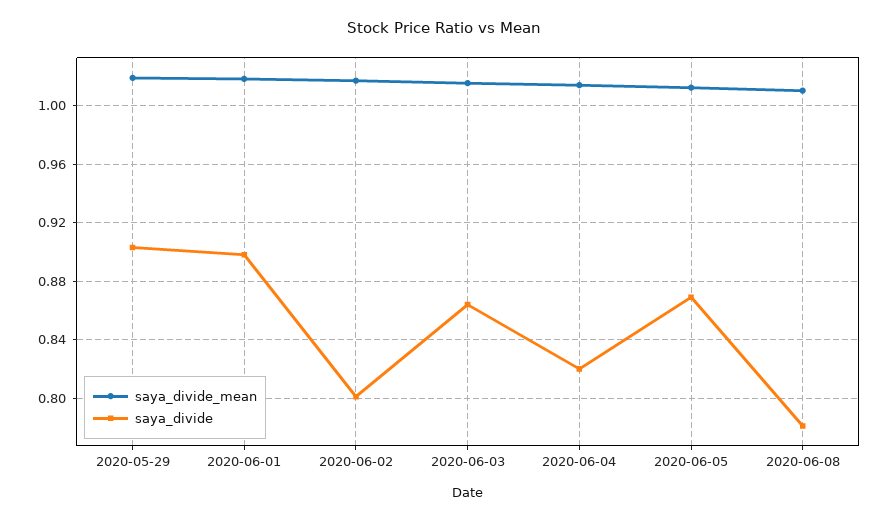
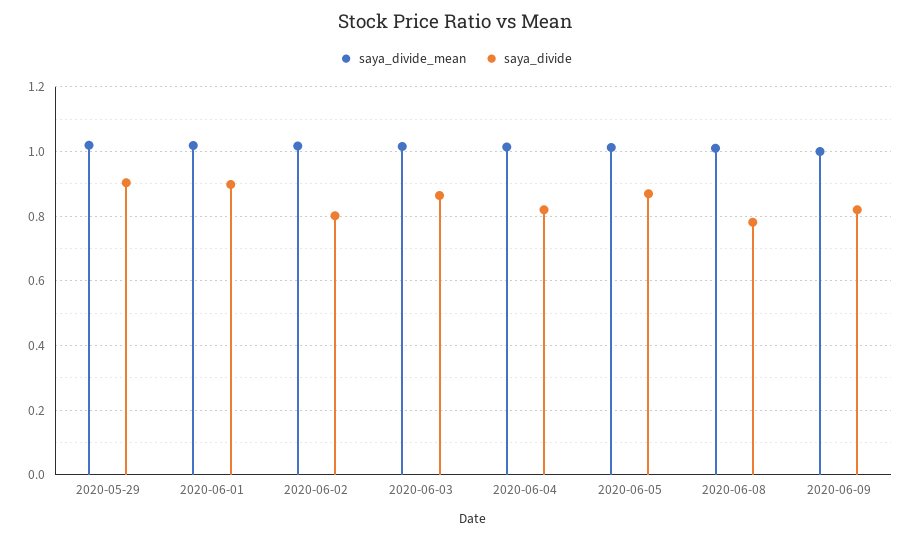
saya_divide_mean, 2020-06-09: none -> 1
saya_divide, 2020-06-09: none -> 0.82

